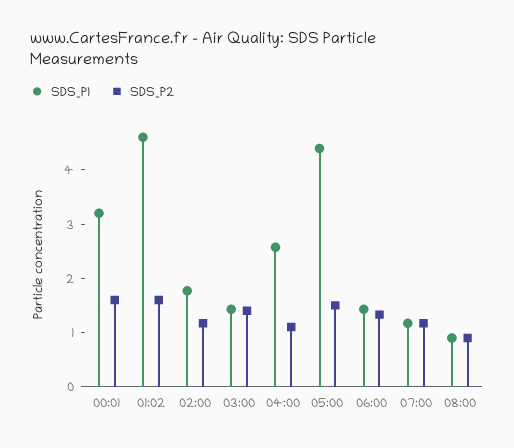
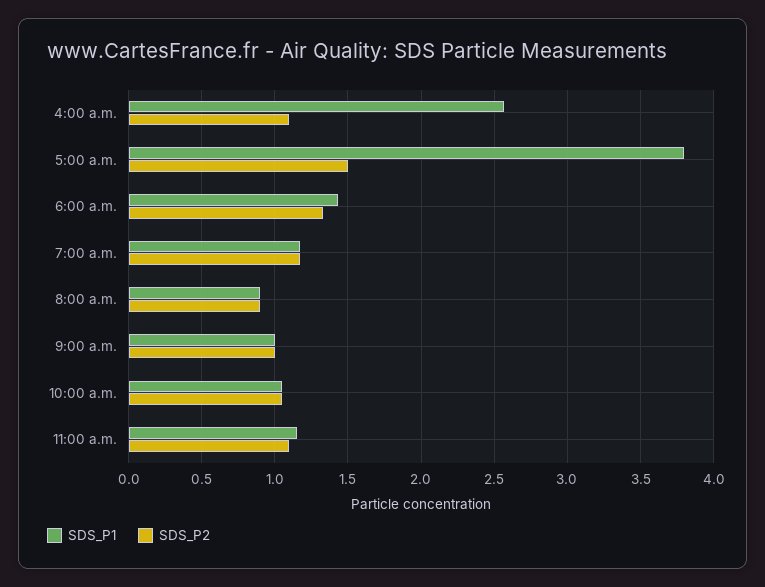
SDS_P1, 00:01: 3.2 -> none
SDS_P2, 00:01: 1.6 -> none
SDS_P1, 01:02: 4.6 -> none
SDS_P2, 01:02: 1.6 -> none
SDS_P1, 02:00: 1.8 -> none
SDS_P2, 02:00: 1.2 -> none
SDS_P1, 03:00: 1.4 -> none
SDS_P2, 03:00: 1.4 -> none
SDS_P1, 05:00: 4.4 -> 3.8
SDS_P1, 9:00 a.m.: none -> 1
SDS_P2, 9:00 a.m.: none -> 1
SDS_P1, 10:00 a.m.: none -> 1.05
SDS_P2, 10:00 a.m.: none -> 1.05
SDS_P1, 11:00 a.m.: none -> 1.15
SDS_P2, 11:00 a.m.: none -> 1.1

